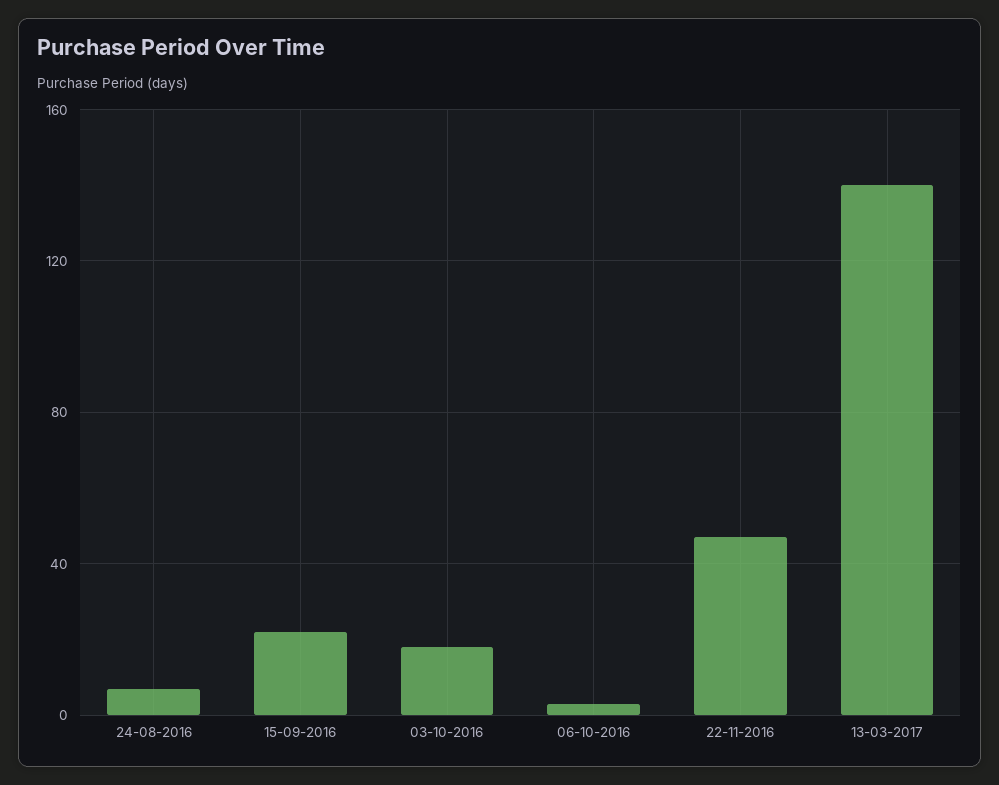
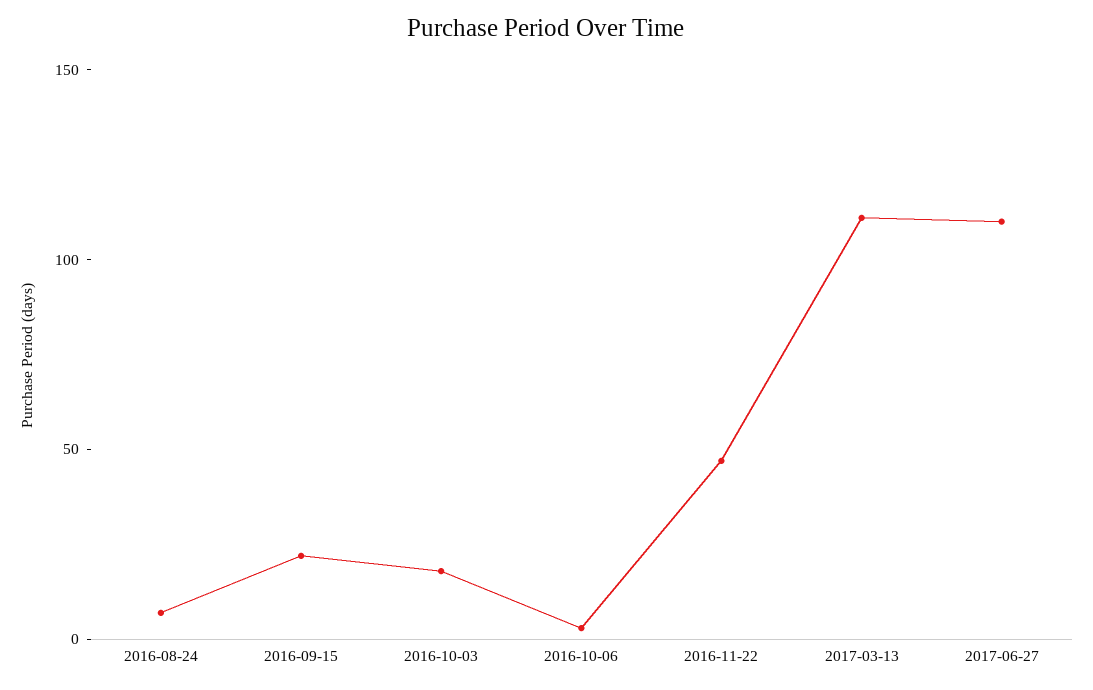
13-03-2017: 140 -> 110
2017-06-27: none -> 110

